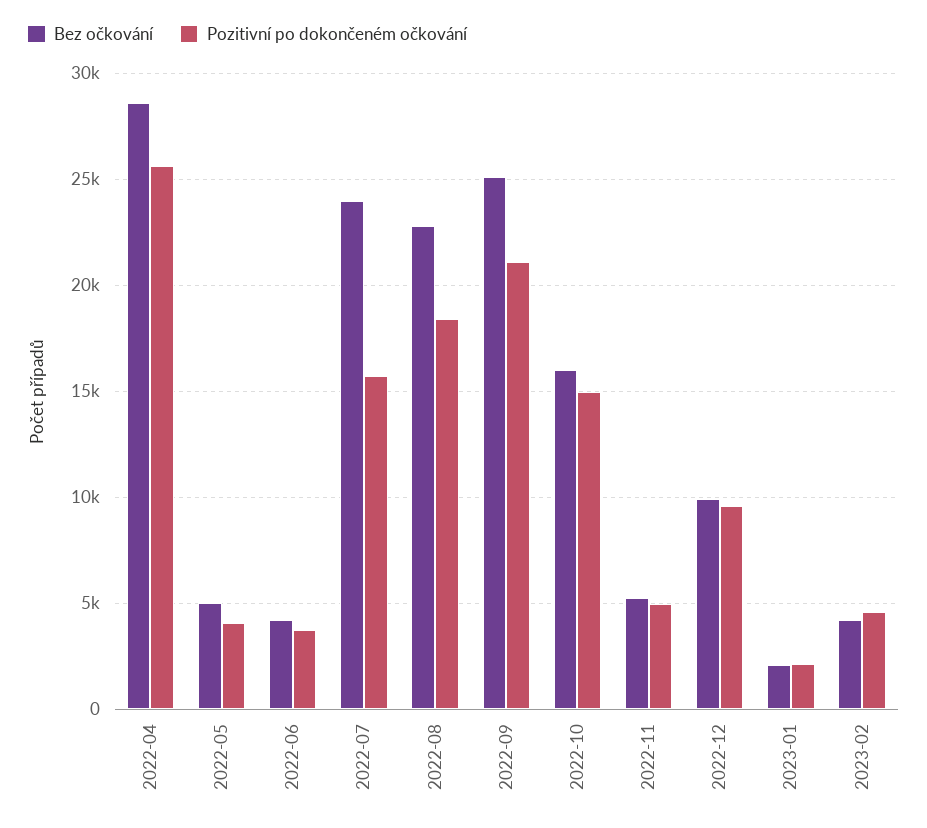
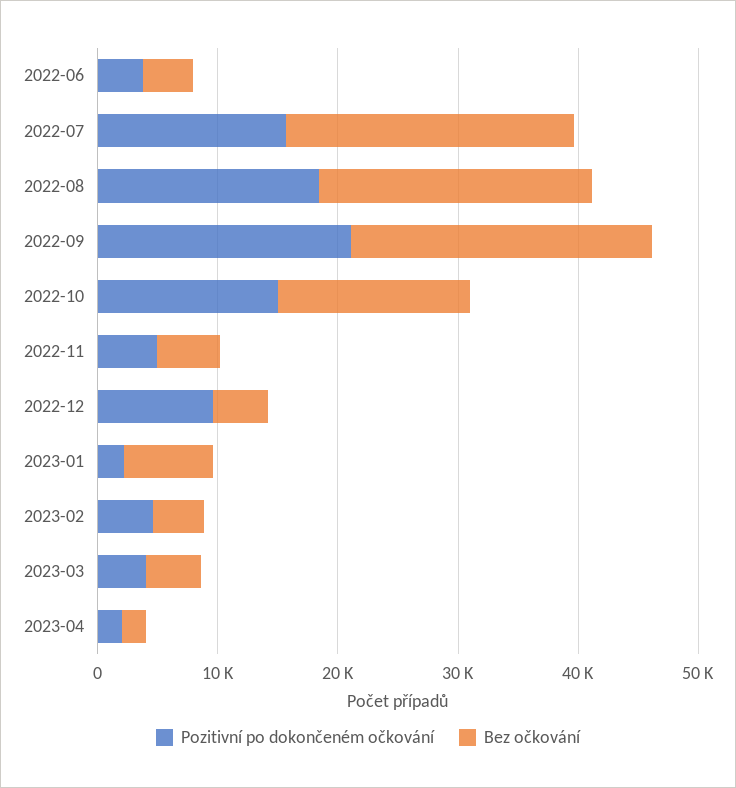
Bez očkování, 2022-04: 28500 -> none
Pozitivní po dokončeném očkování, 2022-04: 25500 -> none
Bez očkování, 2022-05: 5000 -> none
Pozitivní po dokončeném očkování, 2022-05: 4000 -> none
Bez očkování, 2022-12: 10000 -> 4000
Bez očkování, 2023-01: 2000 -> 8000
Pozitivní po dokončeném očkování, 2023-03: none -> 4000
Bez očkování, 2023-03: none -> 4000
Pozitivní po dokončeném očkování, 2023-04: none -> 2000
Bez očkování, 2023-04: none -> 2000

